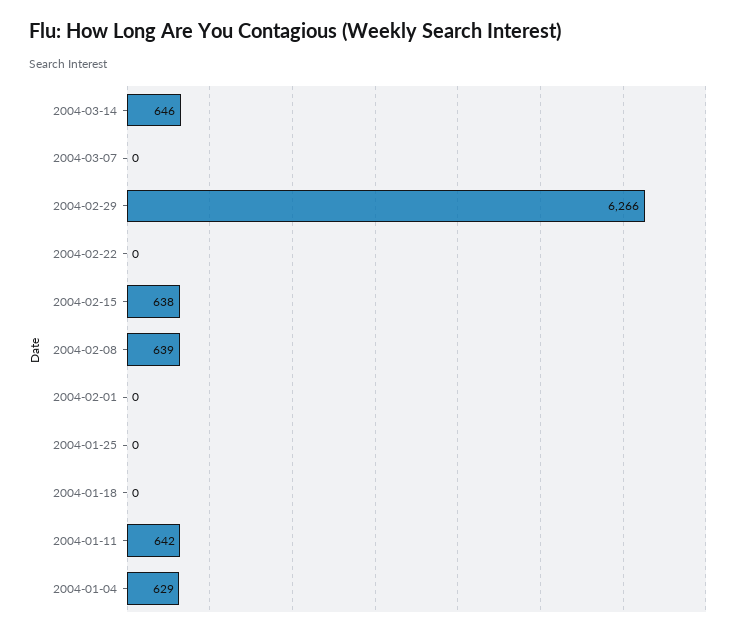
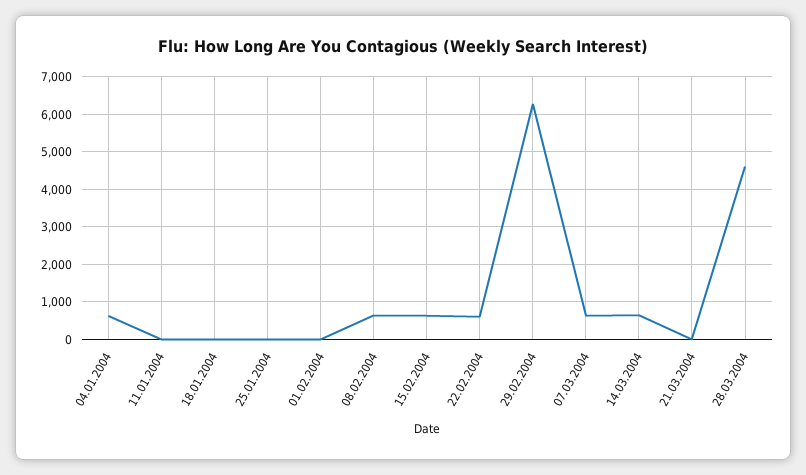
2004-03-07: 0 -> 600
2004-02-22: 0 -> 600
2004-01-11: 642 -> 0
21.03.2004: none -> 0
28.03.2004: none -> 4600

